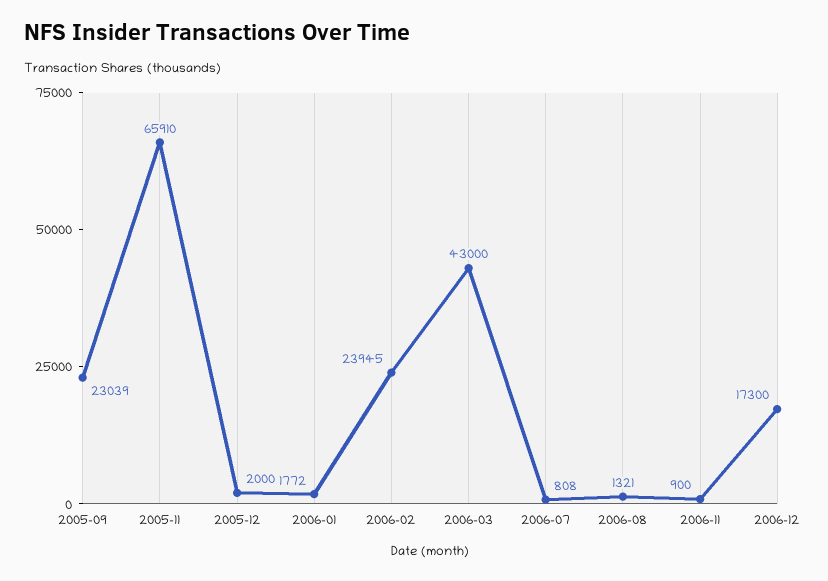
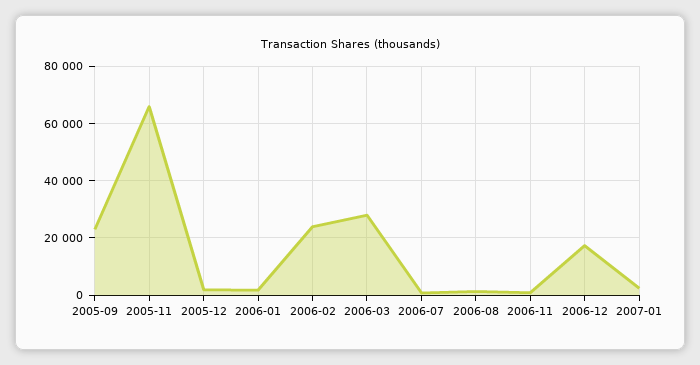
2006-03: 43000 -> 27500
2007-01: none -> 2500

